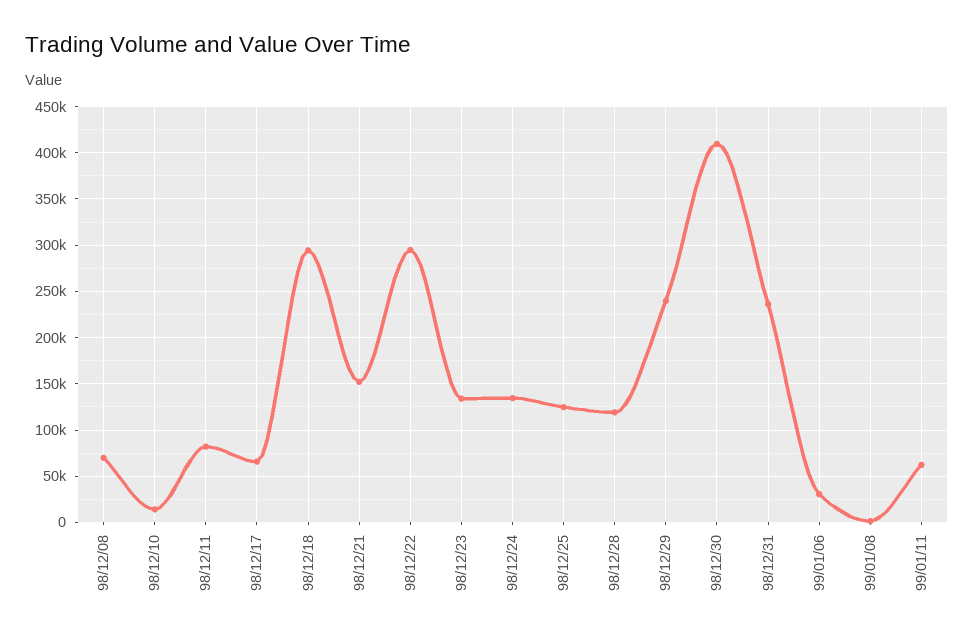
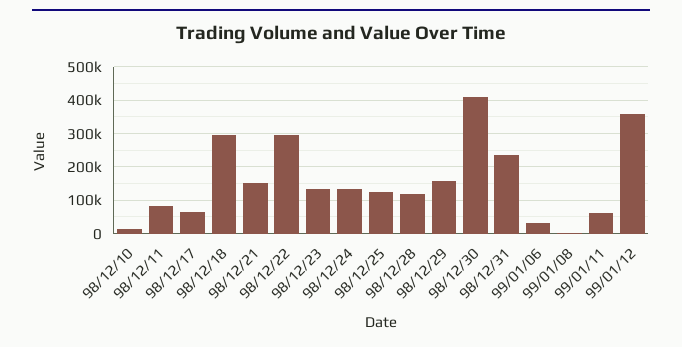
98/12/08: 70000 -> none
98/12/29: 240000 -> 160000
99/01/12: none -> 360000

